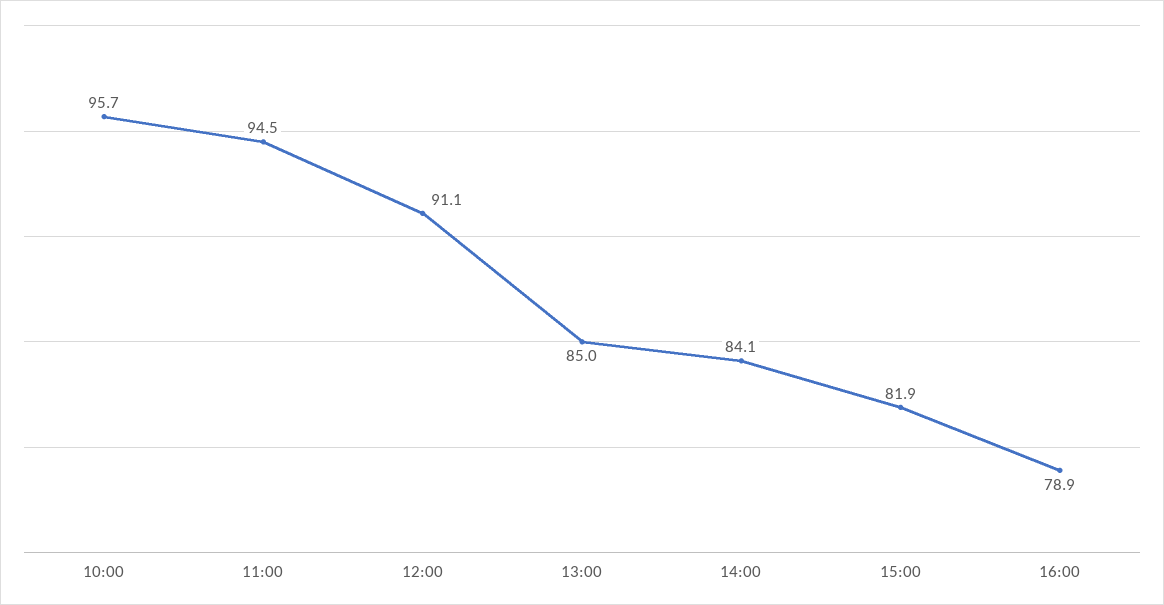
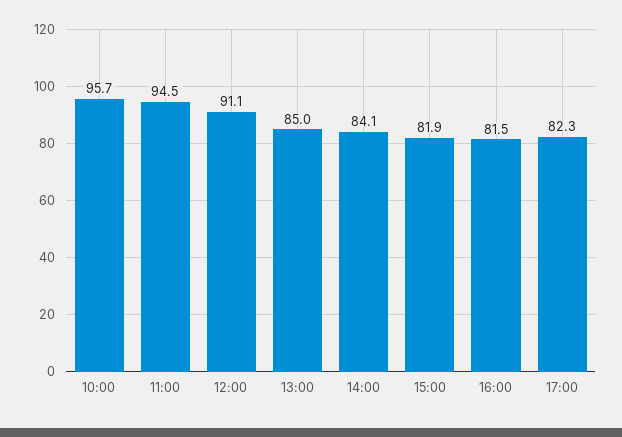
16:00: 78.9 -> 81.5
17:00: none -> 82.3

